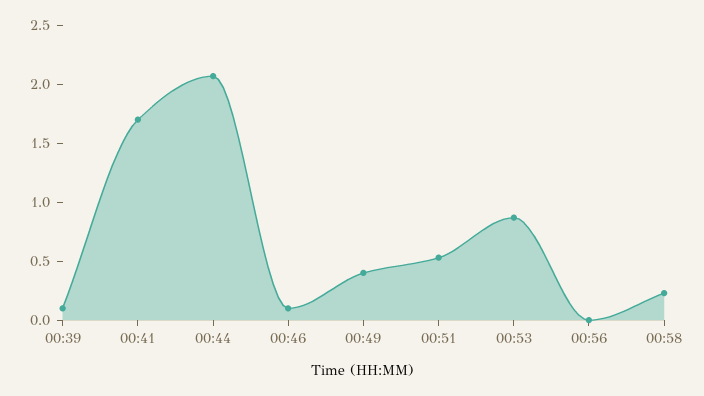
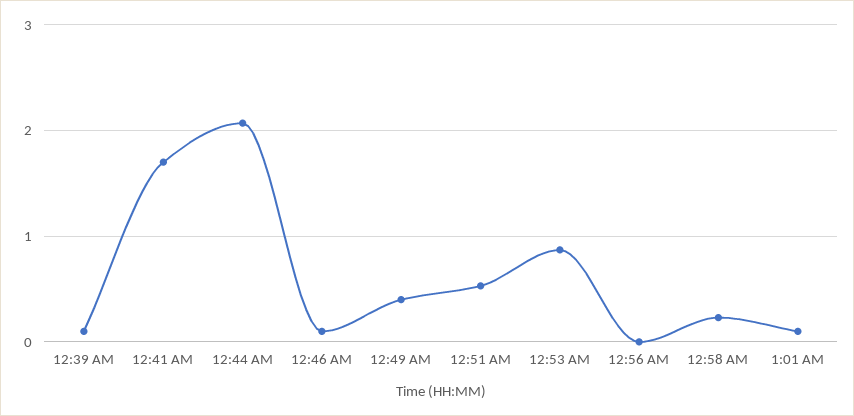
1:01 AM: none -> 0.1

